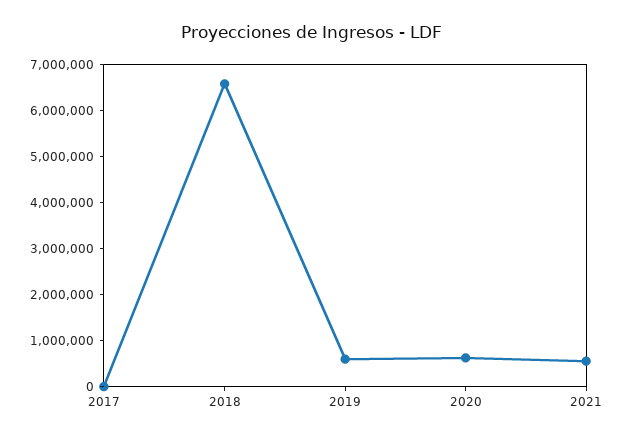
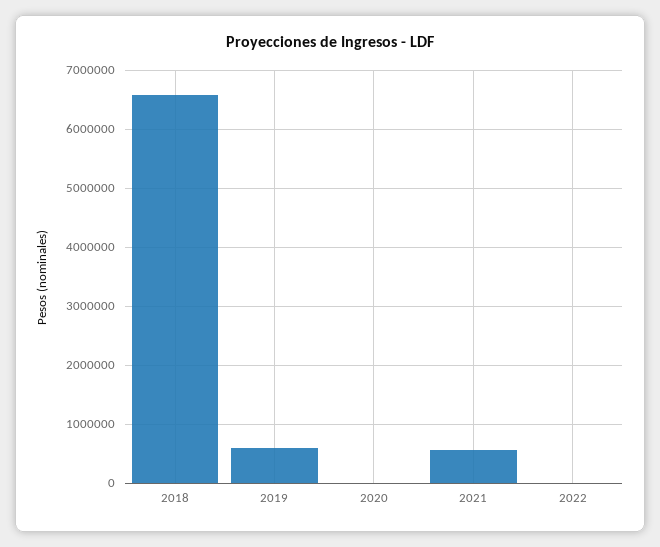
2017: 0 -> none
2020: 600000 -> 0
2022: none -> 0

